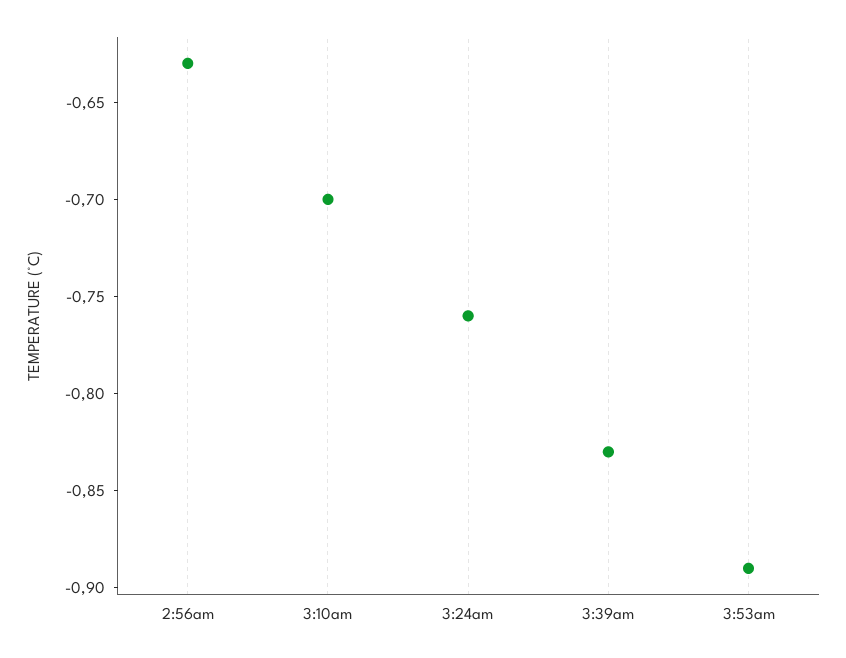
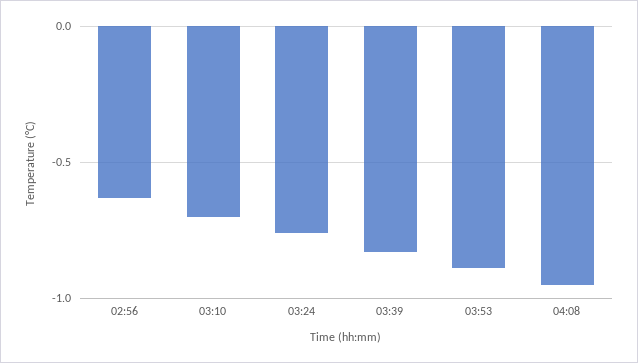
04:08: none -> -0.95

